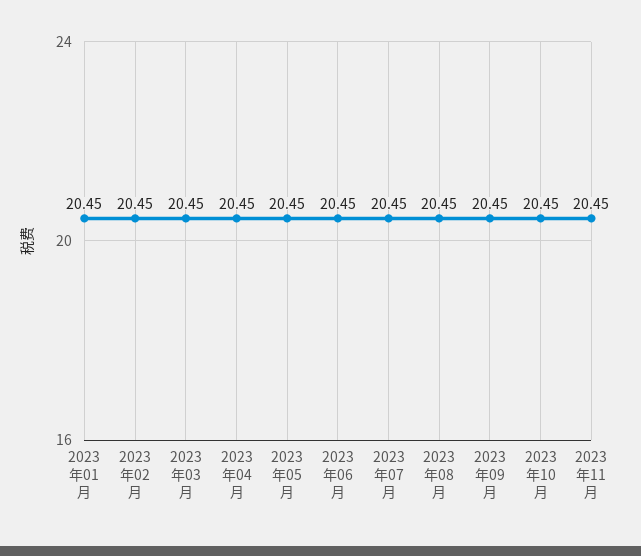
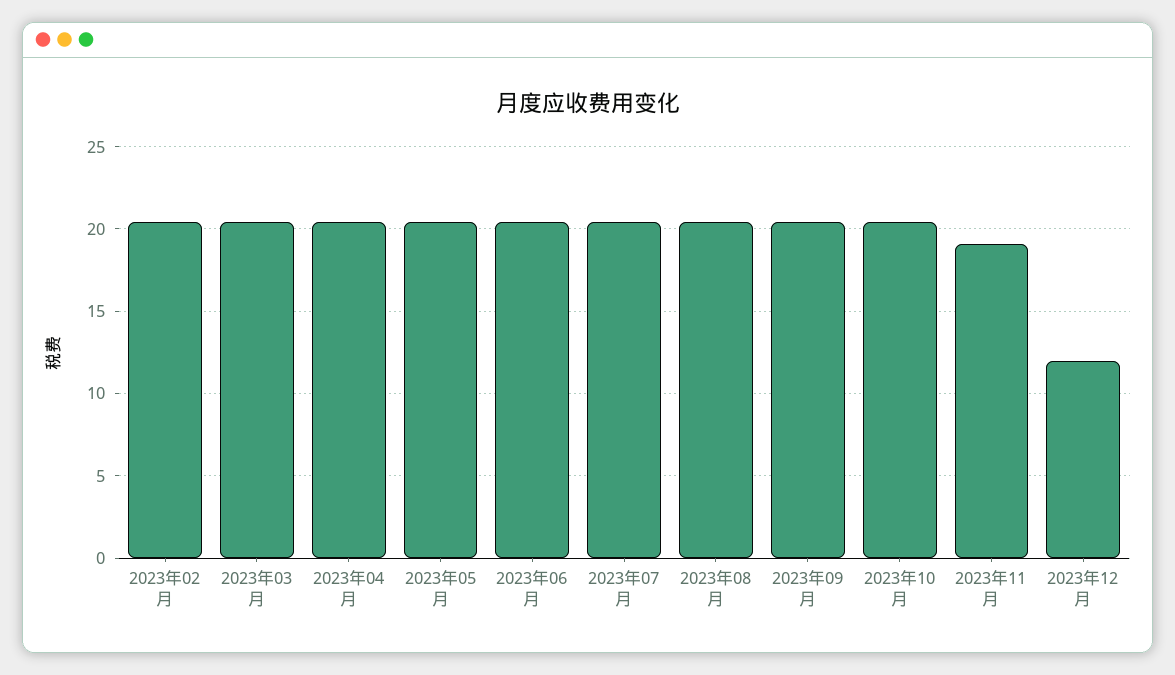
2023年01月: 20.45 -> none
2023年11月: 20.45 -> 19
2023年12月: none -> 12

